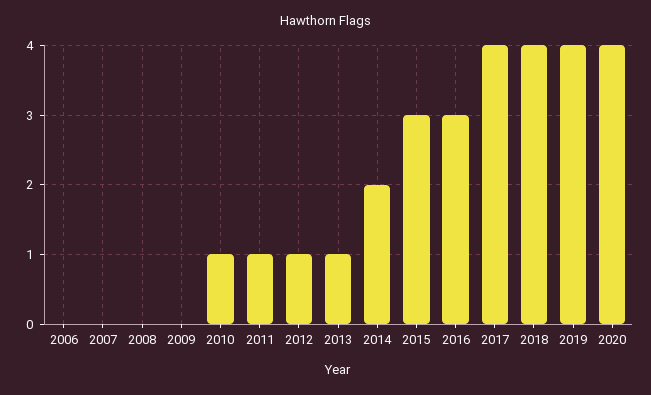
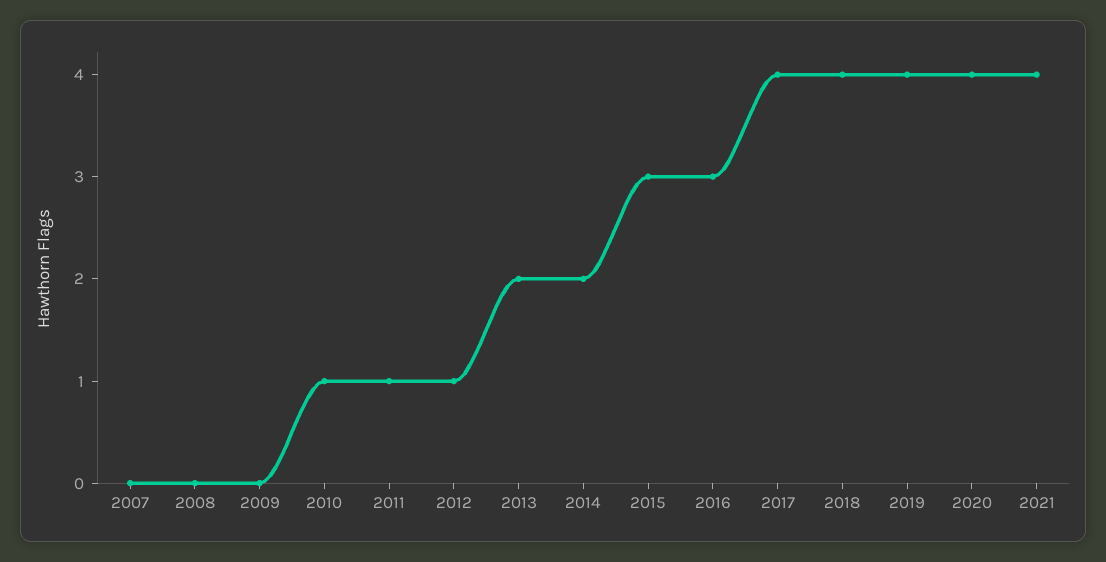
2006: 0 -> none
2013: 1 -> 2
2021: none -> 4

